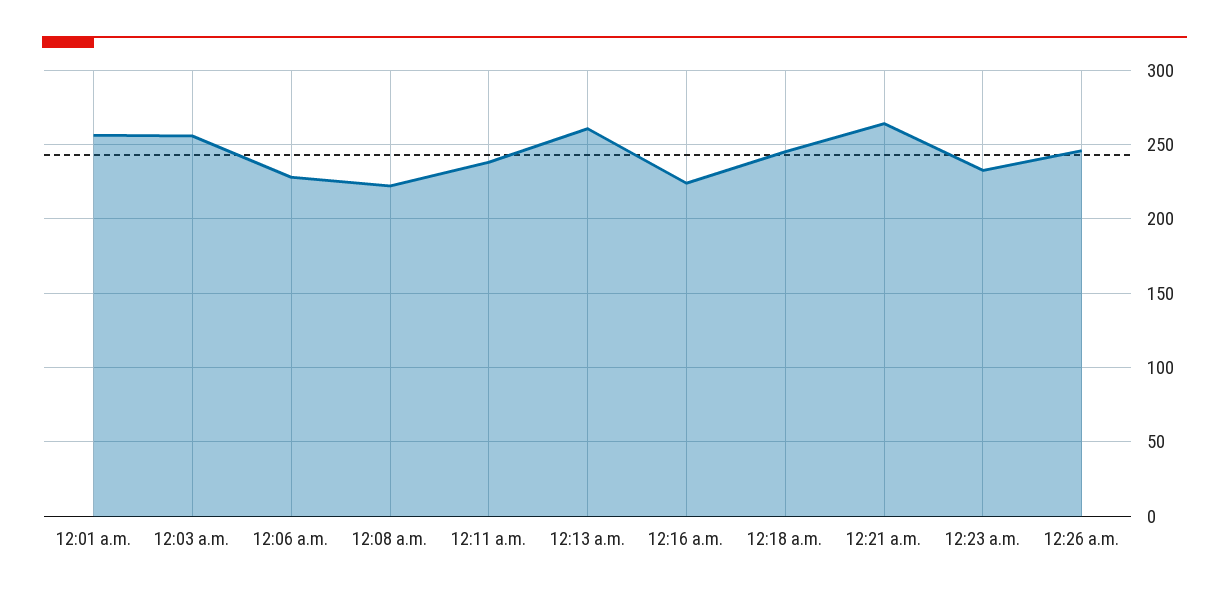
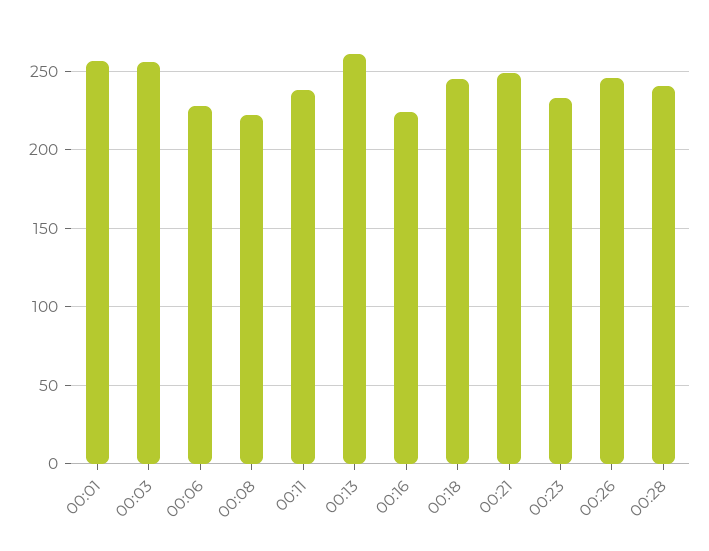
12:21 a.m.: 265 -> 250
00:28: none -> 240

